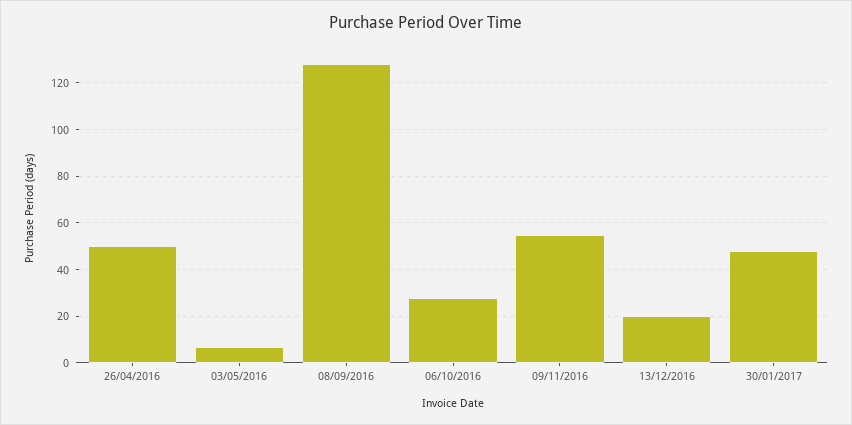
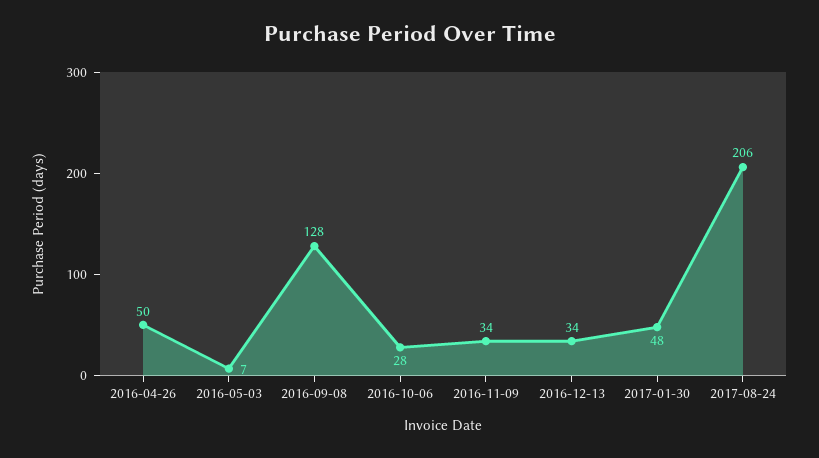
09/11/2016: 55 -> 34
13/12/2016: 20 -> 34
2017-08-24: none -> 206

